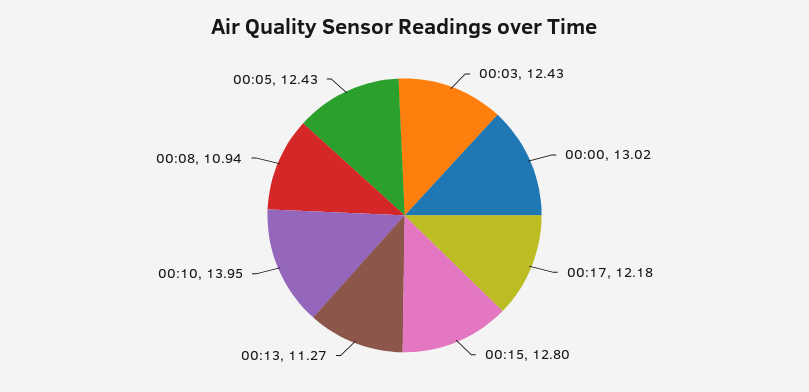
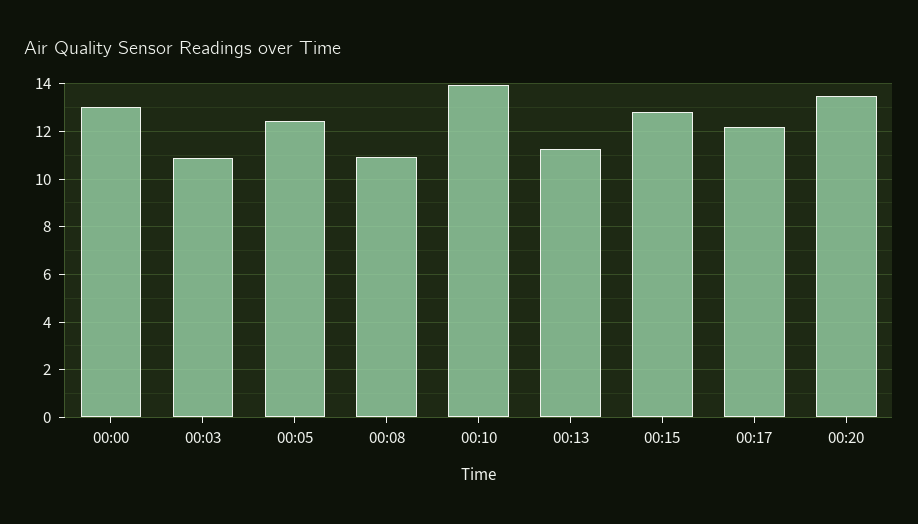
00:03: 12.43 -> 11
00:20: none -> 13.5

